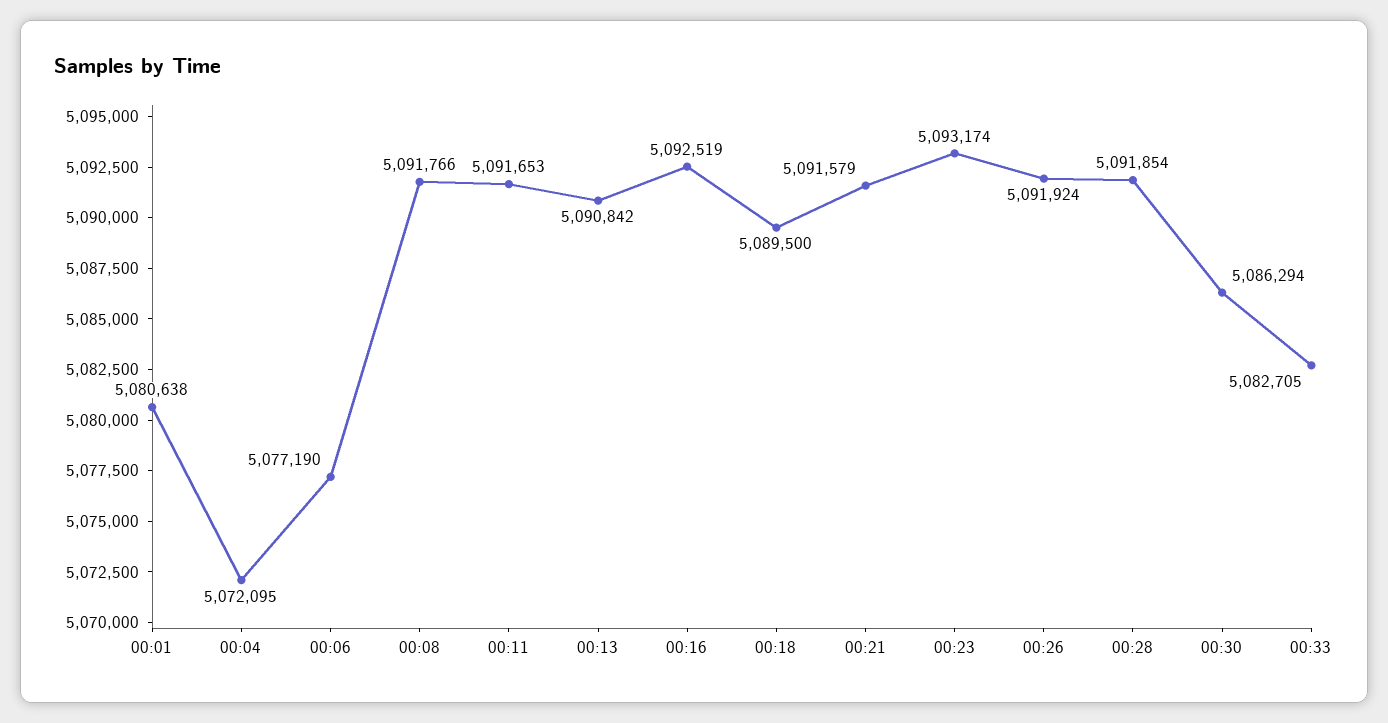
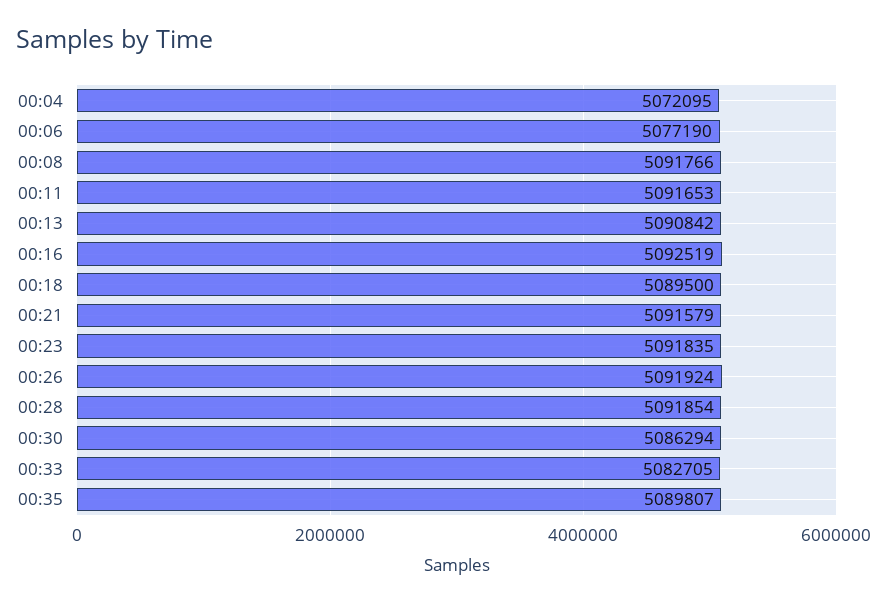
00:01: 5080638 -> none
00:23: 5093174 -> 5091835
00:35: none -> 5089807

